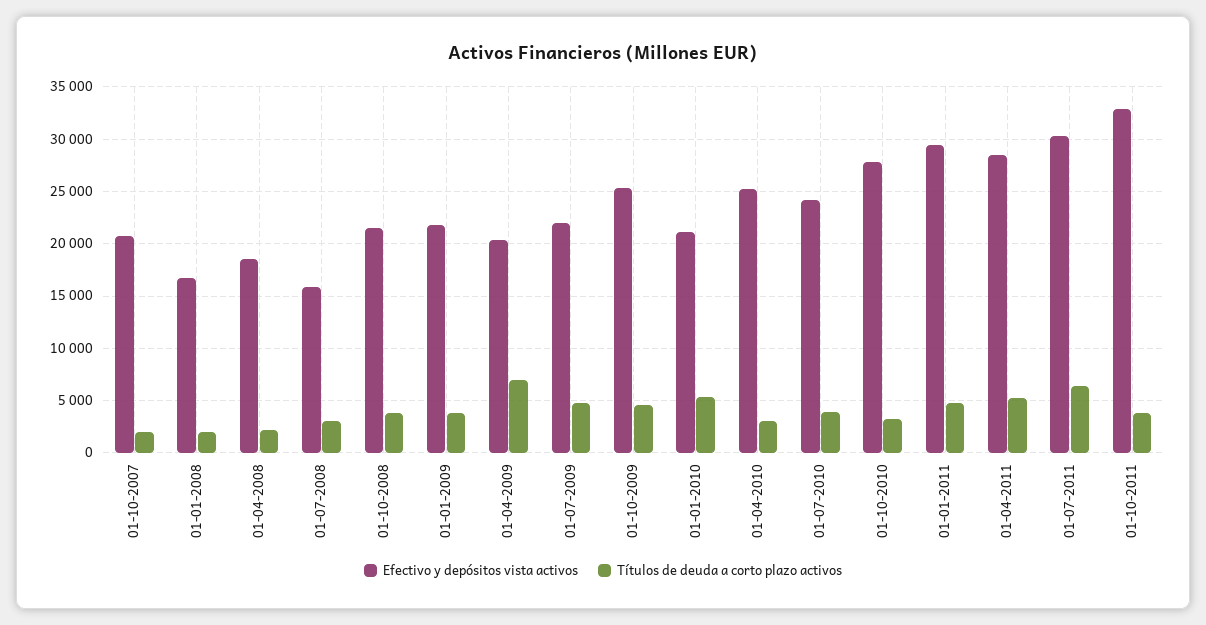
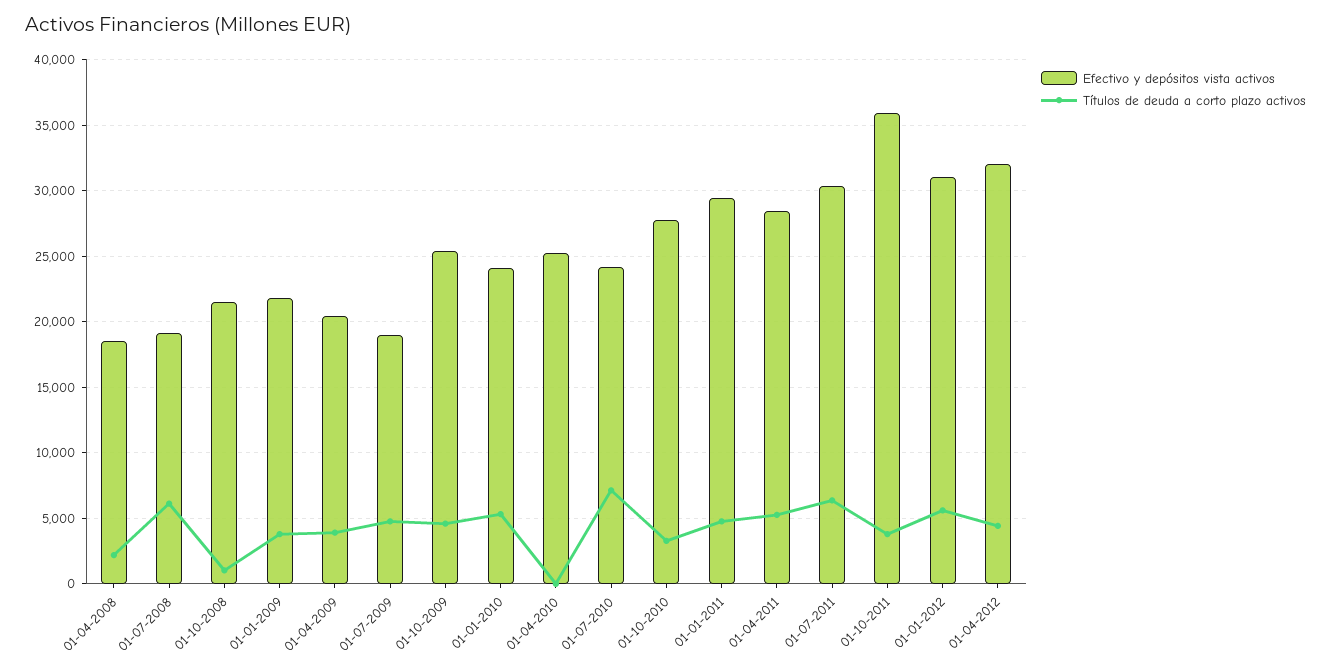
Efectivo y depósitos vista activos, 01-10-2007: 21000 -> none
Títulos de deuda a corto plazo activos, 01-10-2007: 2000 -> none
Efectivo y depósitos vista activos, 01-01-2008: 17000 -> none
Títulos de deuda a corto plazo activos, 01-01-2008: 2000 -> none
Efectivo y depósitos vista activos, 01-07-2008: 16000 -> 19000
Títulos de deuda a corto plazo activos, 01-07-2008: 3000 -> 6000
Títulos de deuda a corto plazo activos, 01-10-2008: 4000 -> 1000
Títulos de deuda a corto plazo activos, 01-04-2009: 7000 -> 4000
Efectivo y depósitos vista activos, 01-07-2009: 22000 -> 19000
Efectivo y depósitos vista activos, 01-01-2010: 21000 -> 24000
Títulos de deuda a corto plazo activos, 01-04-2010: 3000 -> 0
Títulos de deuda a corto plazo activos, 01-07-2010: 4000 -> 7000
Efectivo y depósitos vista activos, 01-10-2011: 33000 -> 36000
Efectivo y depósitos vista activos, 01-01-2012: none -> 31000
Títulos de deuda a corto plazo activos, 01-01-2012: none -> 5500
Efectivo y depósitos vista activos, 01-04-2012: none -> 32000
Títulos de deuda a corto plazo activos, 01-04-2012: none -> 4500

